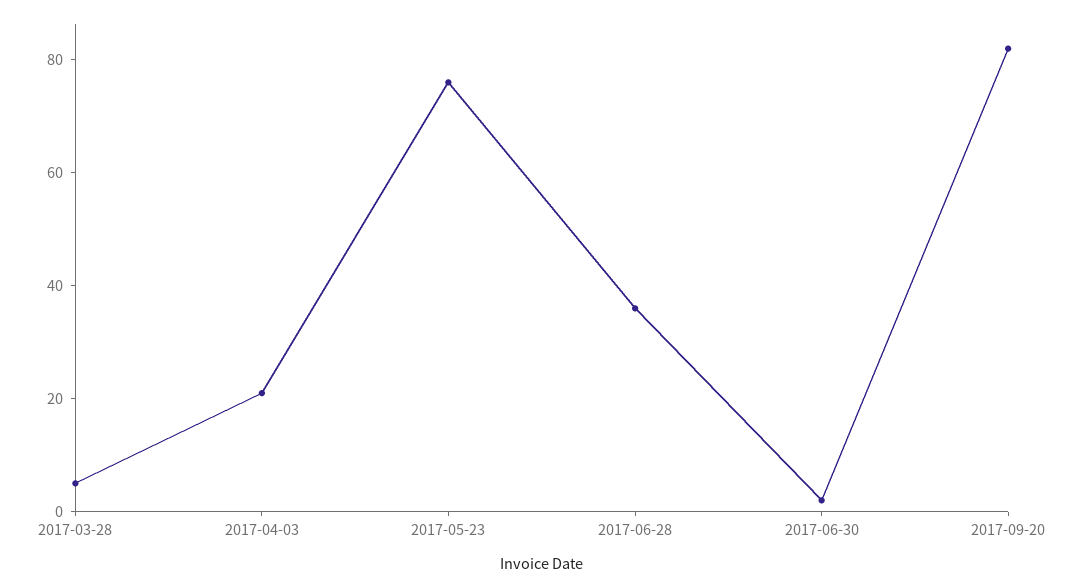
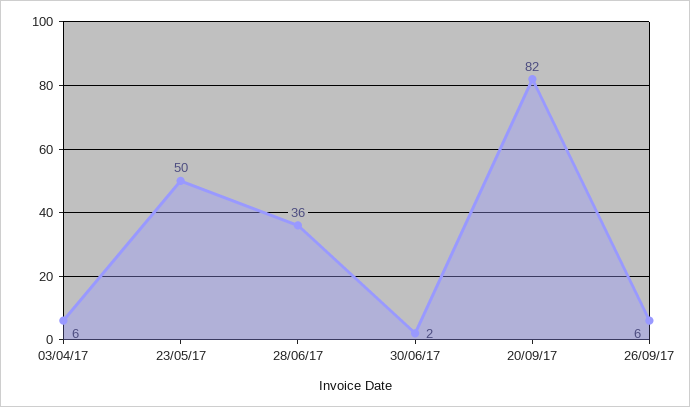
2017-03-28: 5 -> none
2017-04-03: 20 -> 6
2017-05-23: 75 -> 50
26/09/17: none -> 6

